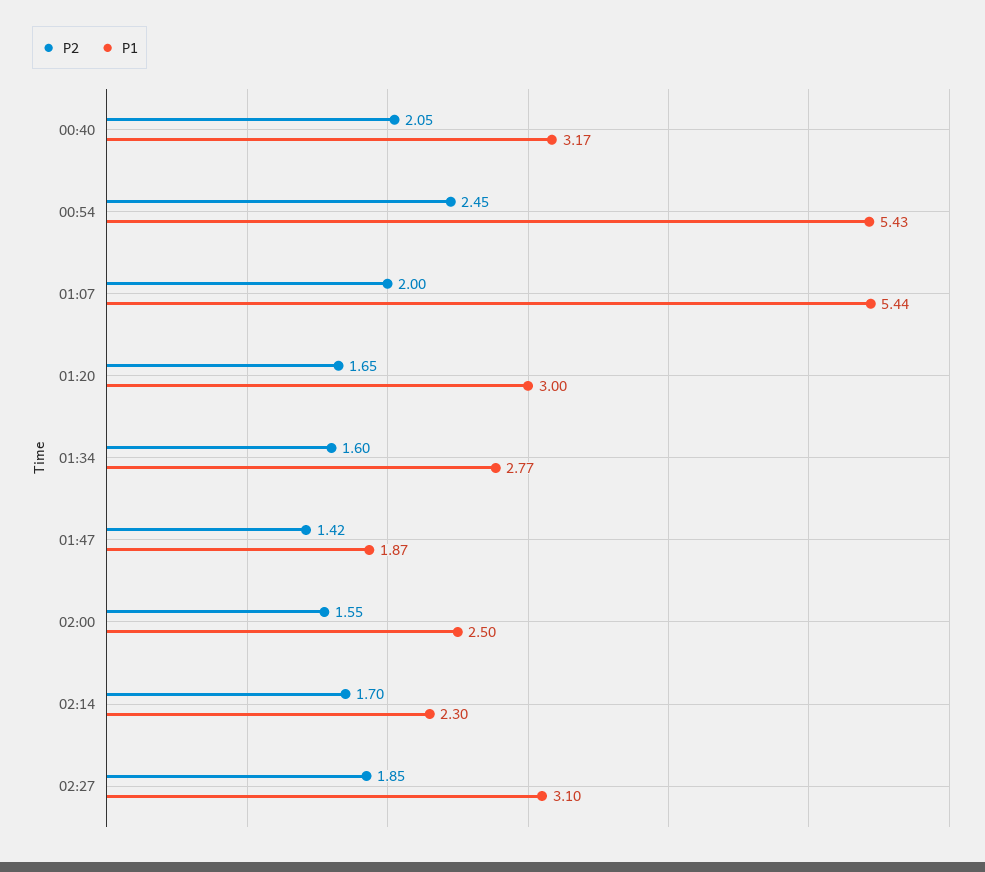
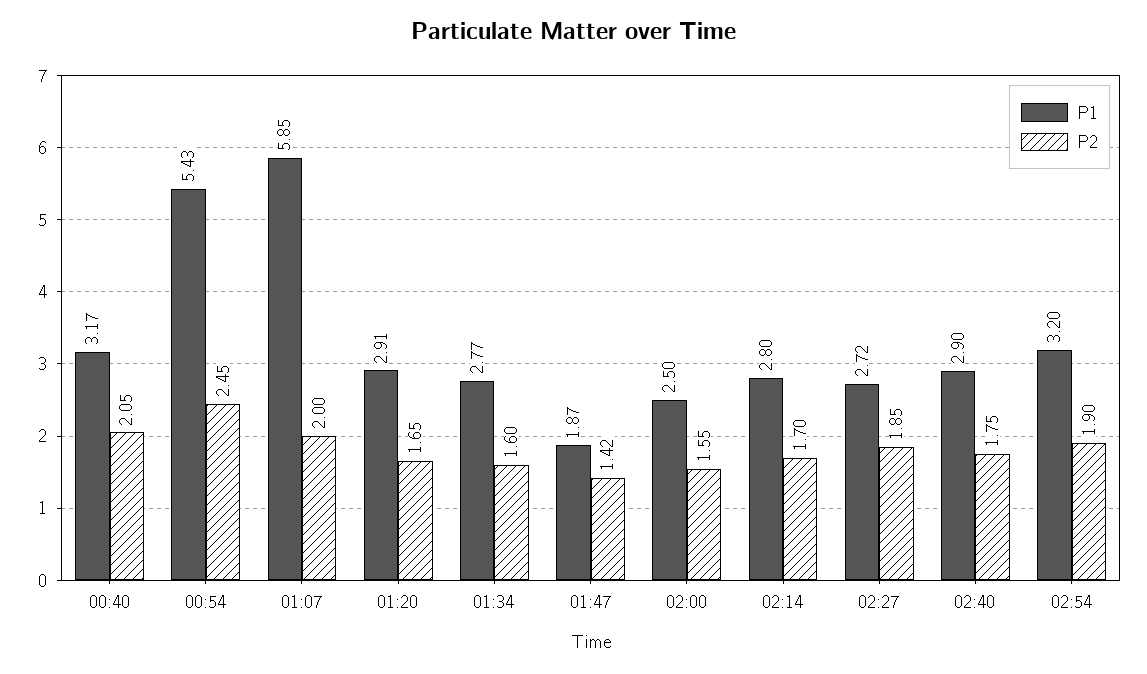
P1, 01:07: 5.44 -> 5.85
P1, 01:20: 3 -> 2.91
P1, 02:14: 2.3 -> 2.8
P1, 02:27: 3.1 -> 2.72
P1, 02:40: none -> 2.9
P2, 02:40: none -> 1.75
P1, 02:54: none -> 3.2
P2, 02:54: none -> 1.9

